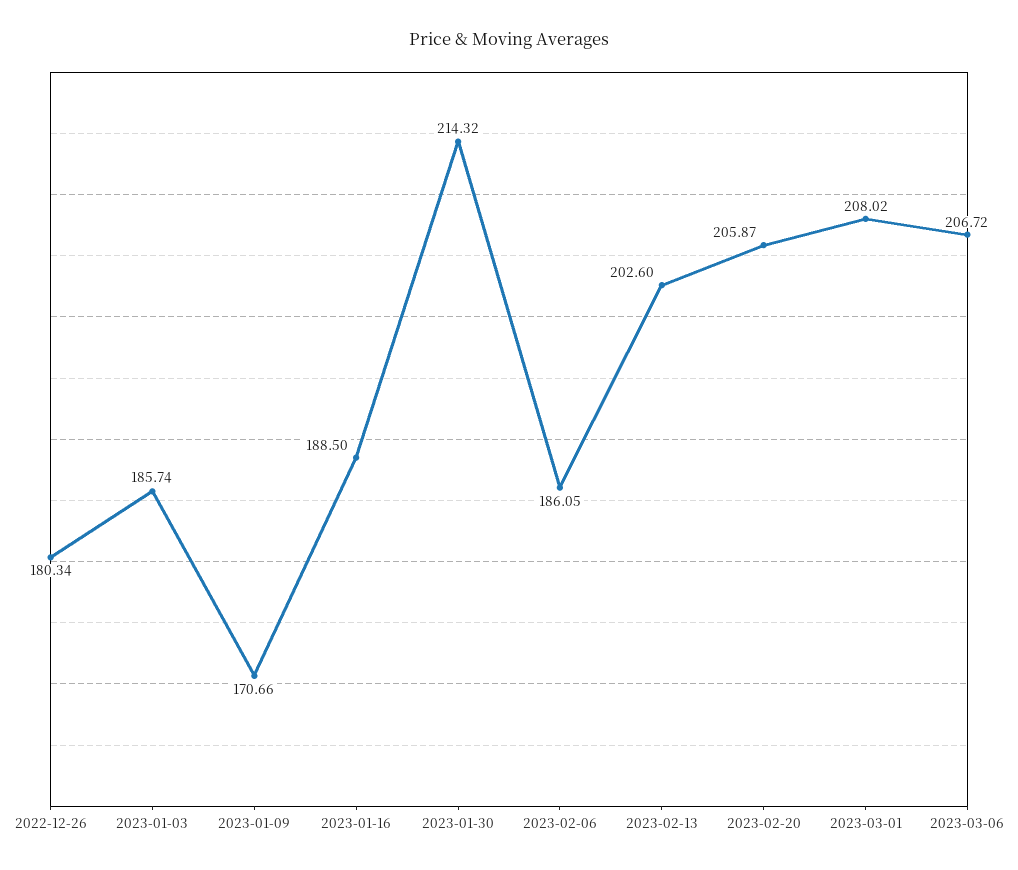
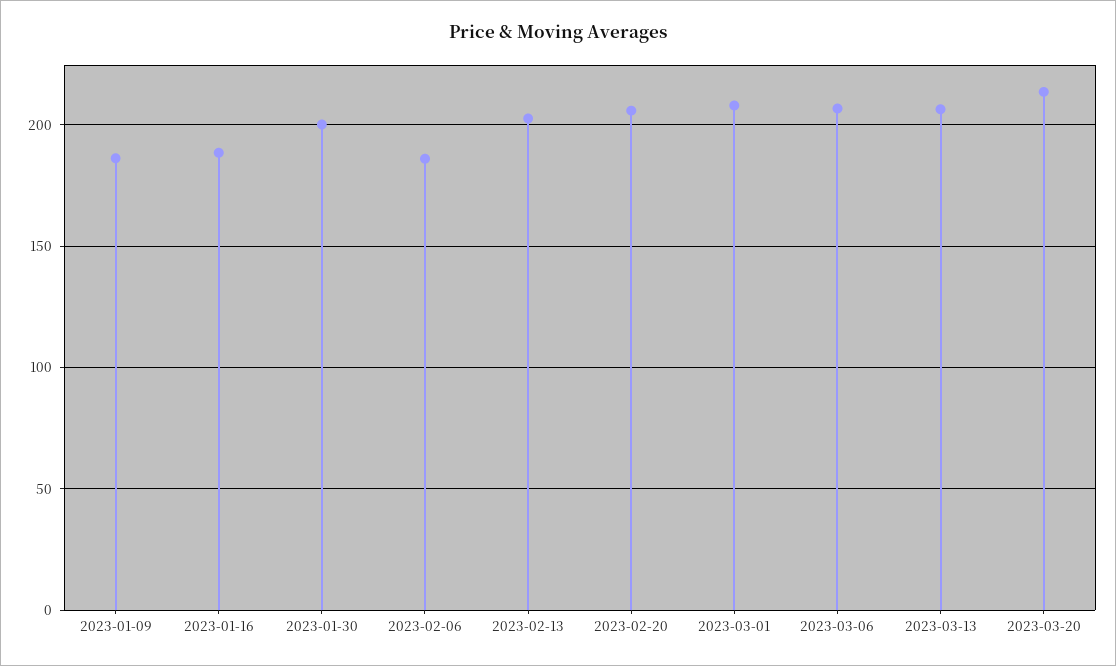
2022-12-26: 180.34 -> none
2023-01-03: 185.74 -> none
2023-01-09: 170.66 -> 185
2023-01-30: 214.32 -> 200
2023-03-13: none -> 205
2023-03-20: none -> 215

